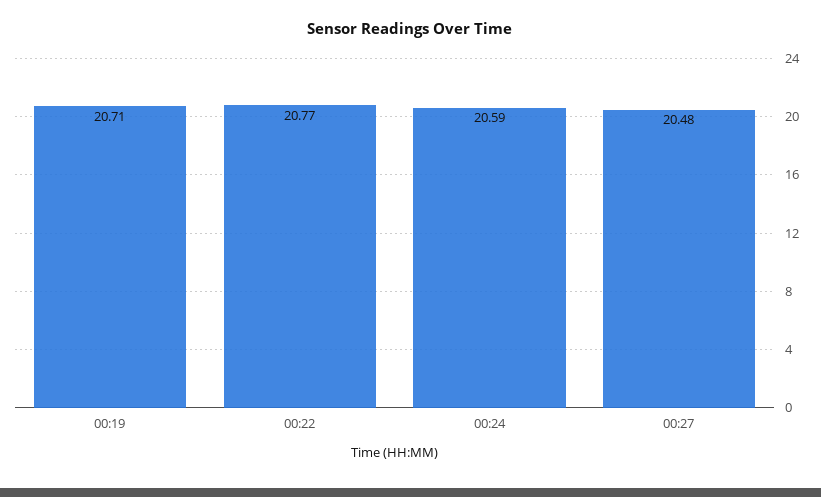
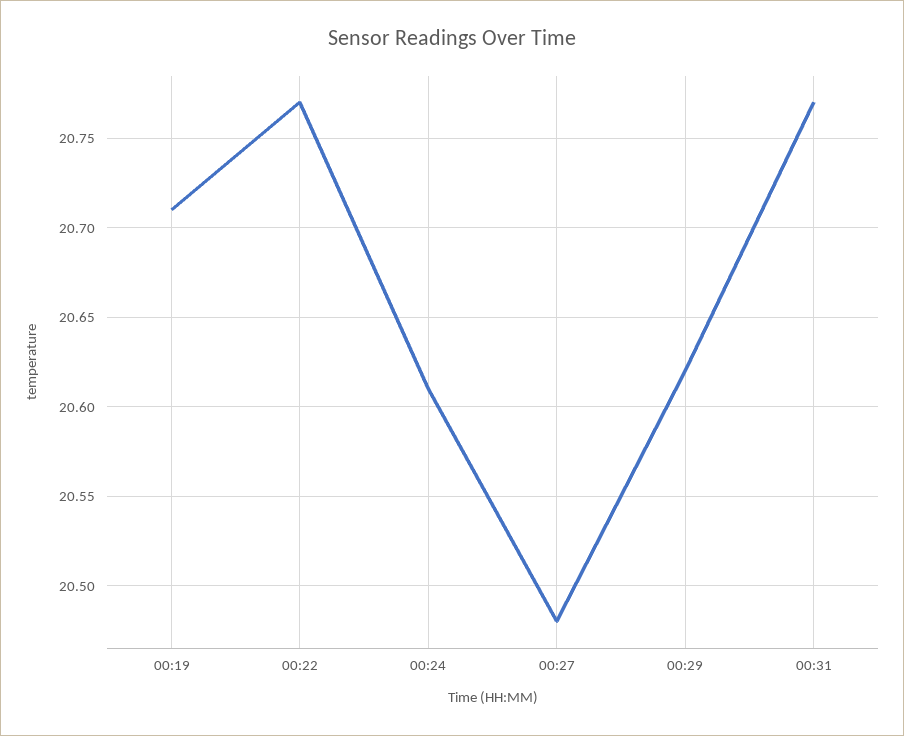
00:24: 20.59 -> 20.61
00:29: none -> 20.62
00:31: none -> 20.77

